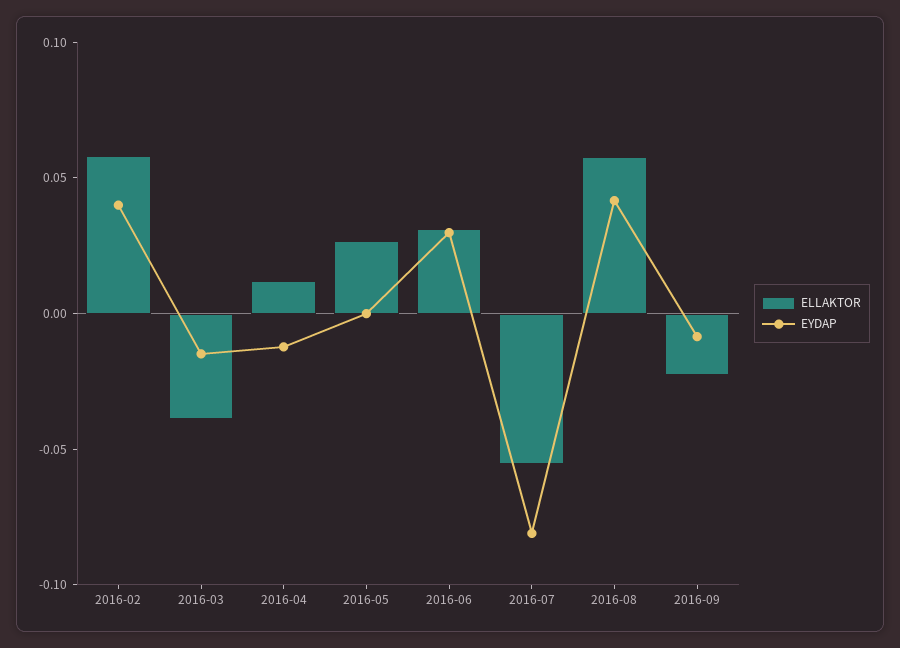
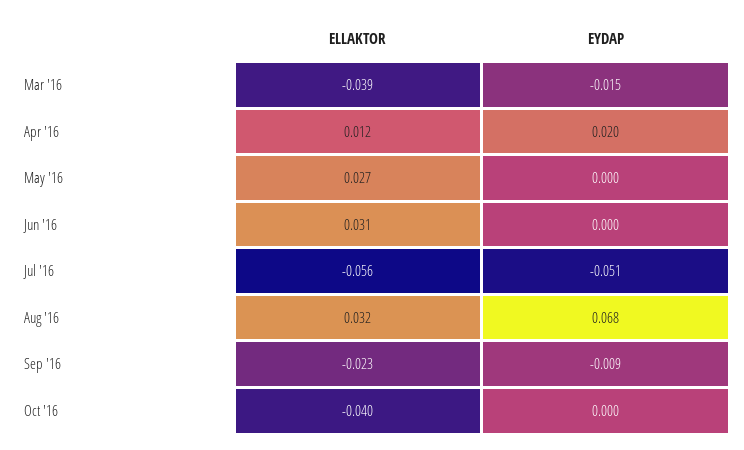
ELLAKTOR, 2016-02: 0.06 -> none
EYDAP, 2016-02: 0.04 -> none
EYDAP, 2016-04: -0.01 -> 0.02
EYDAP, 2016-06: 0.03 -> 0
EYDAP, 2016-07: -0.08 -> -0.051
ELLAKTOR, 2016-08: 0.06 -> 0.032
EYDAP, 2016-08: 0.04 -> 0.068
ELLAKTOR, Oct '16: none -> -0.04
EYDAP, Oct '16: none -> 0

